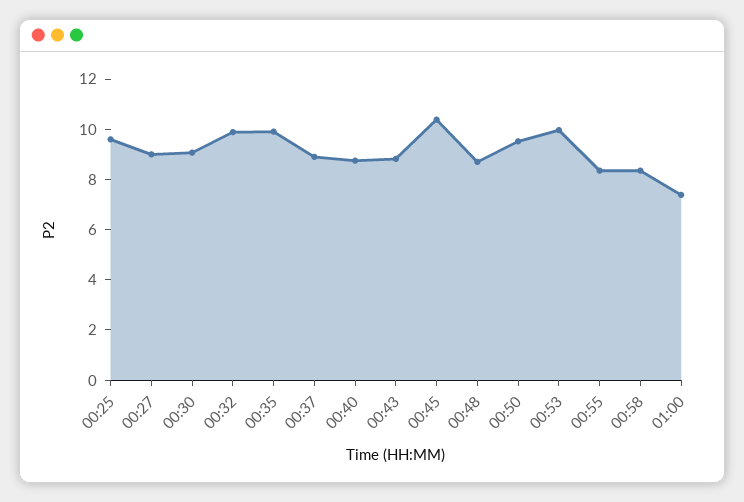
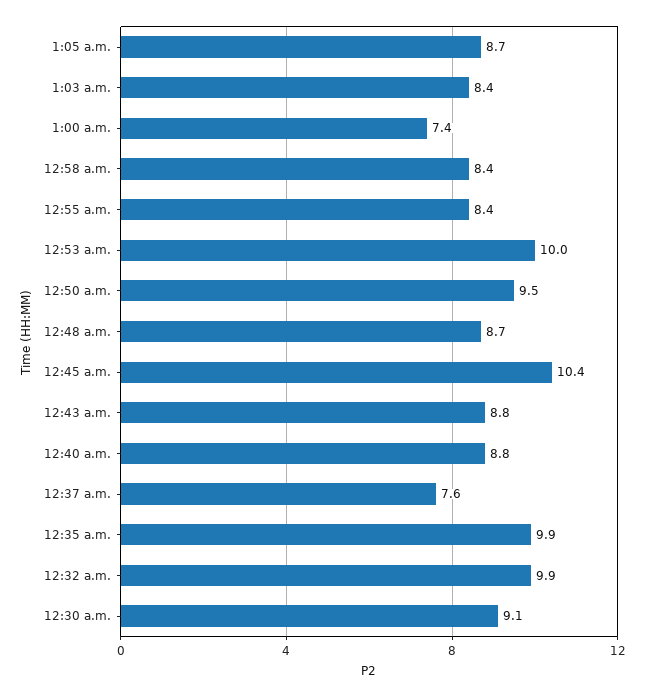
00:25: 9.5 -> none
00:27: 9 -> none
00:37: 9 -> 7.6
1:05 a.m.: none -> 8.7
1:03 a.m.: none -> 8.4

